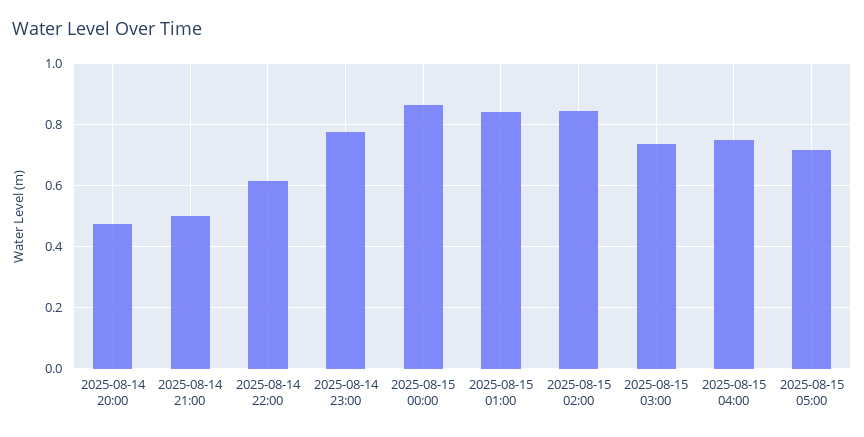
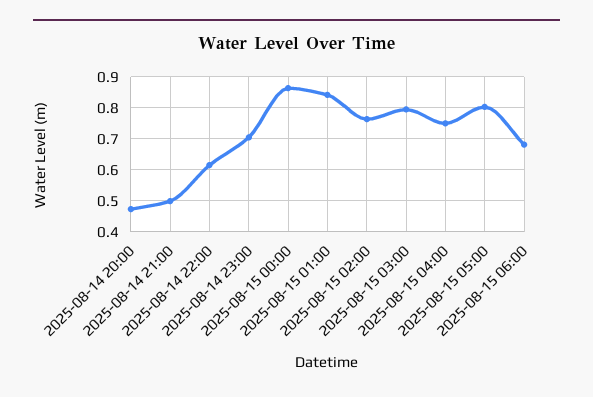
2025-08-14 23:00: 0.78 -> 0.7
2025-08-15 02:00: 0.84 -> 0.76
2025-08-15 03:00: 0.74 -> 0.8
2025-08-15 05:00: 0.72 -> 0.8
2025-08-15 06:00: none -> 0.68

